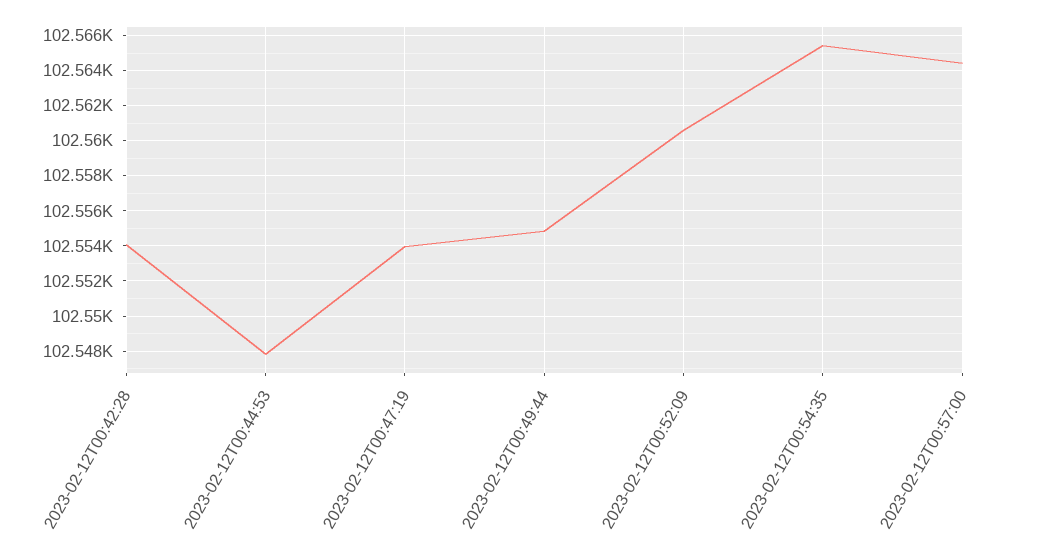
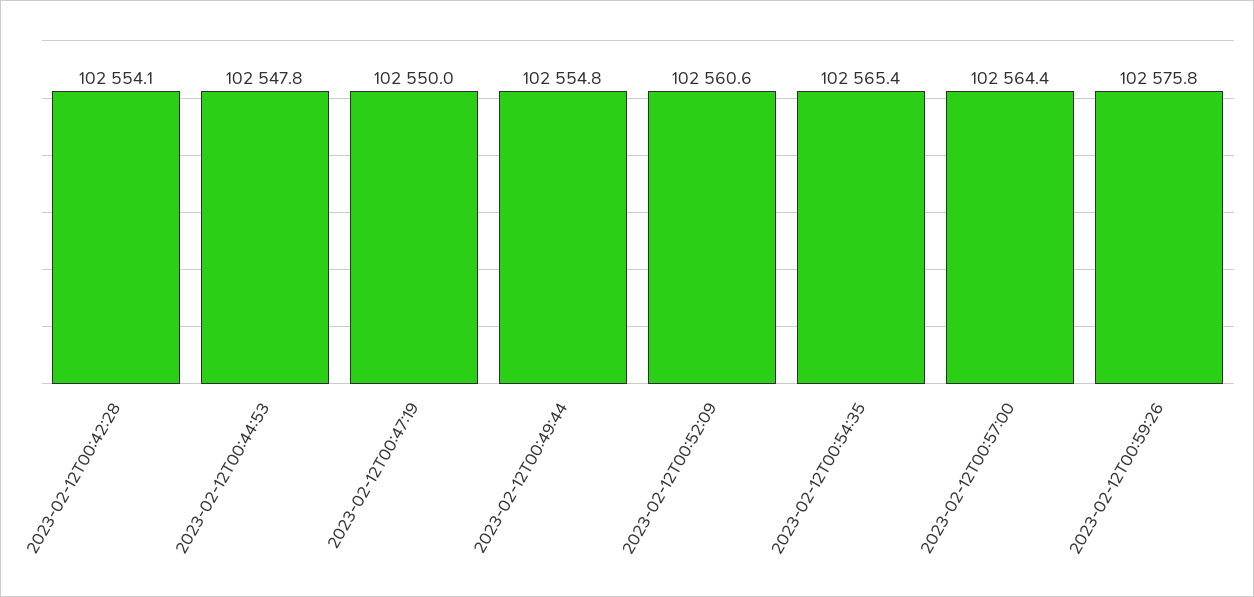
2023-02-12T00:47:19: 102554 -> 102550
2023-02-12T00:59:26: none -> 102575.8

